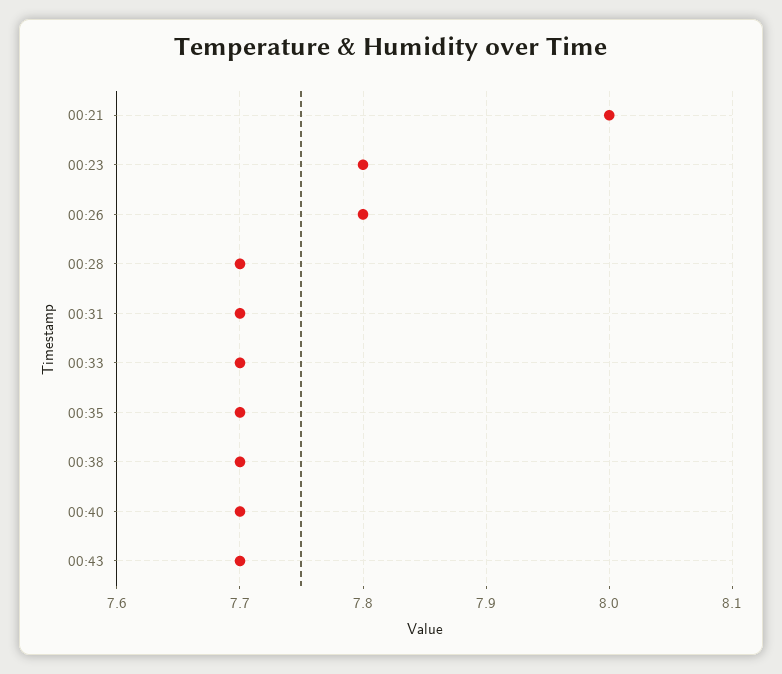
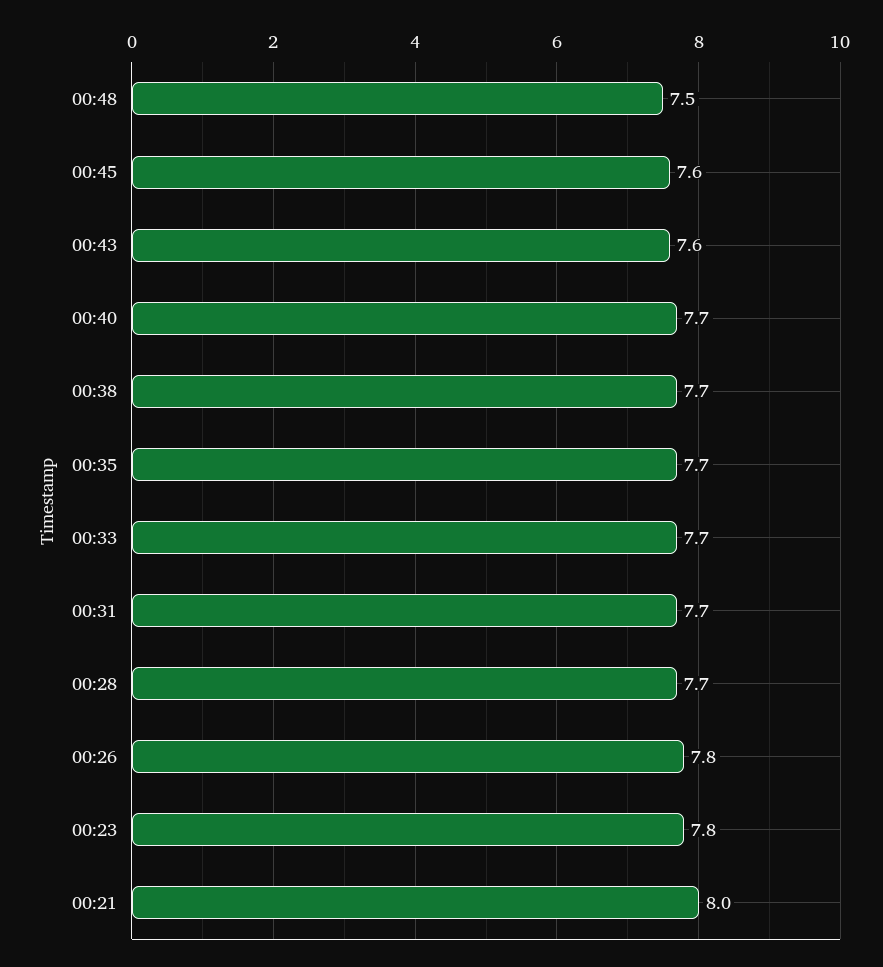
00:43: 7.7 -> 7.6
00:48: none -> 7.5
00:45: none -> 7.6

